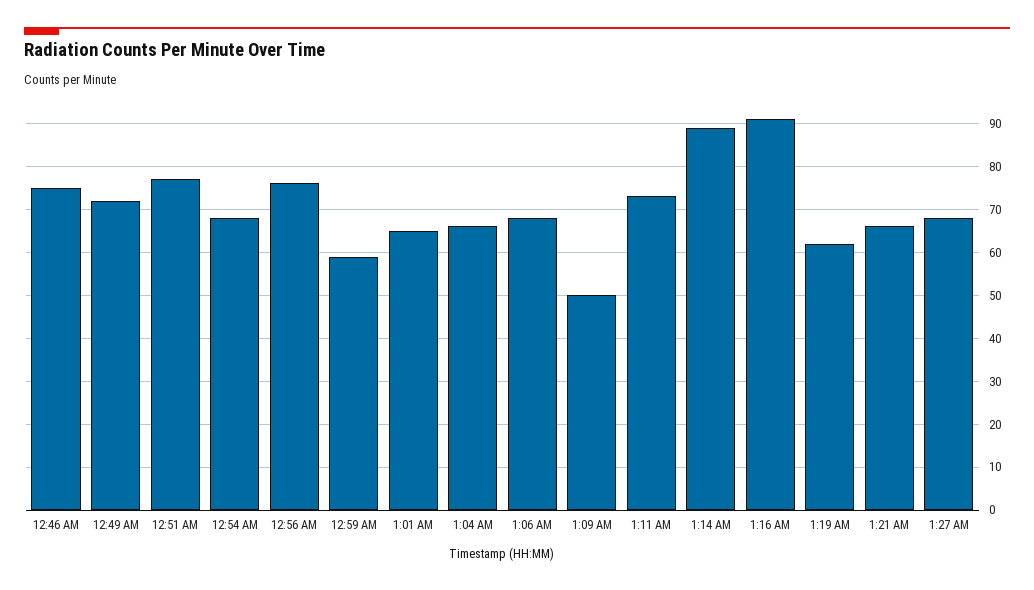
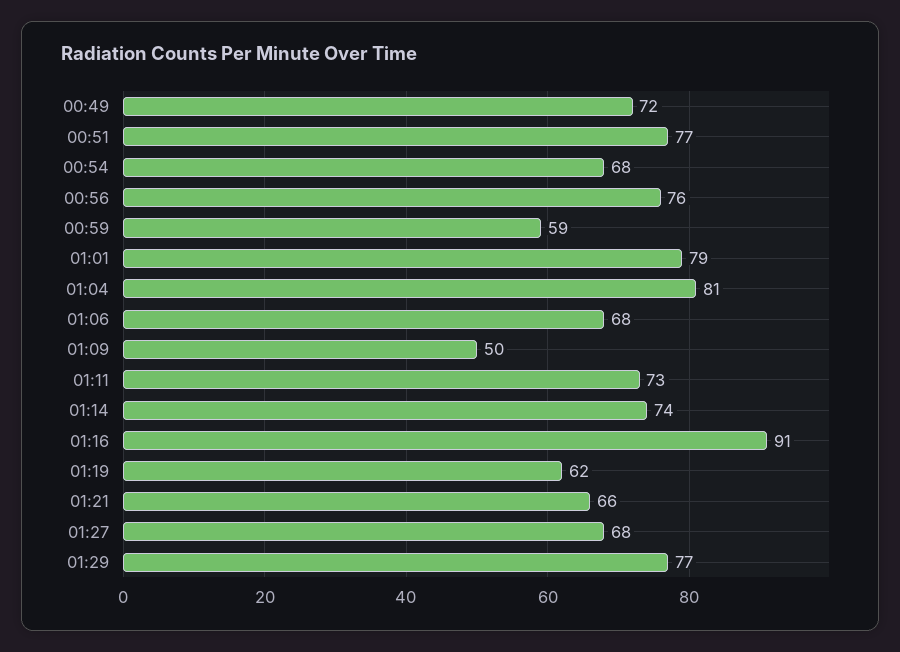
12:46 AM: 75 -> none
1:01 AM: 65 -> 79
1:04 AM: 65 -> 81
1:14 AM: 90 -> 74
01:29: none -> 77

